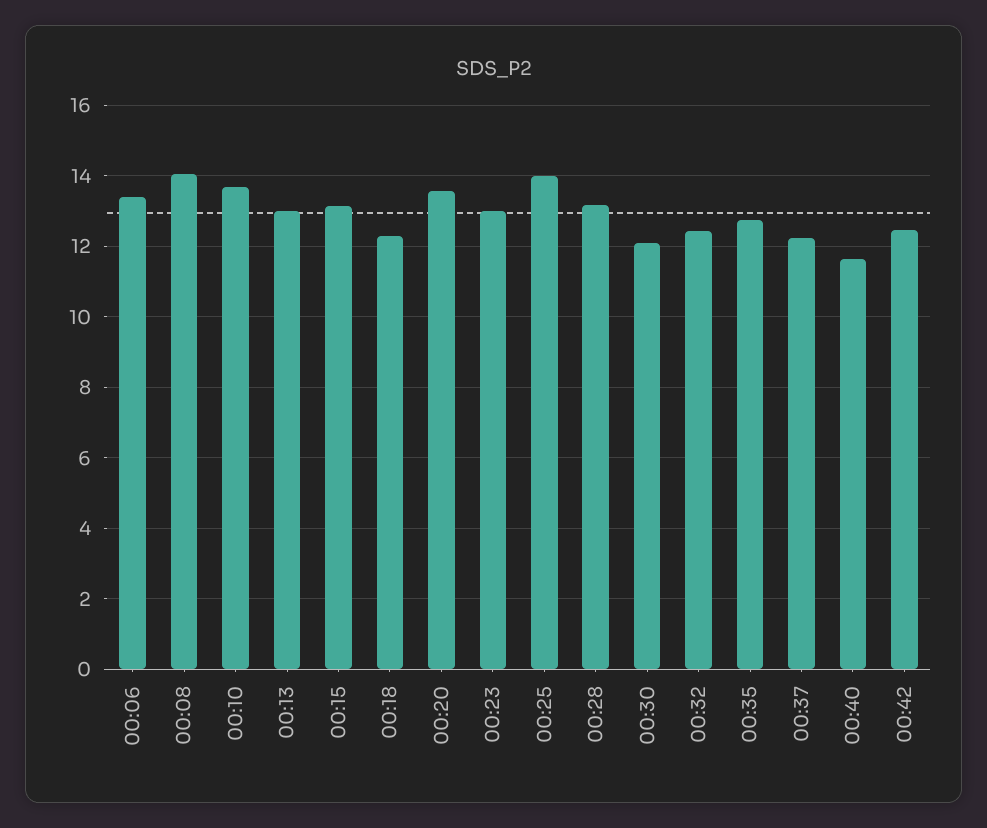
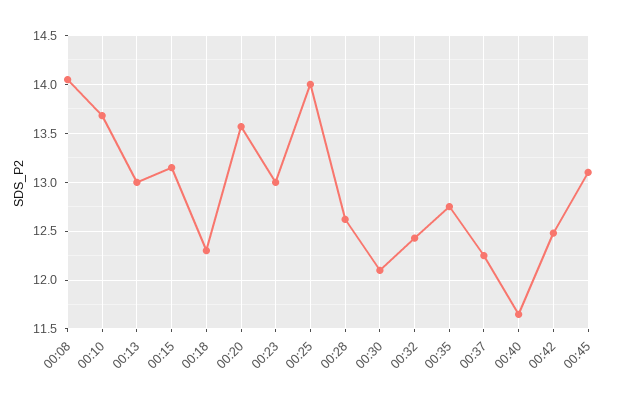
00:06: 13.4 -> none
00:28: 13.2 -> 12.6
00:45: none -> 13.1

